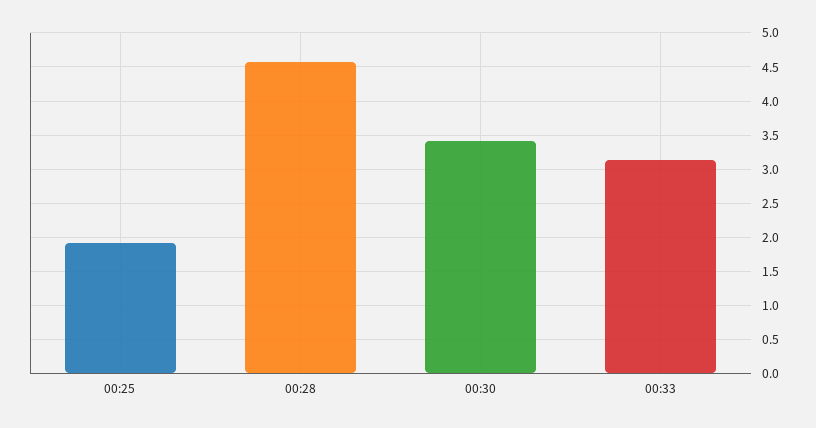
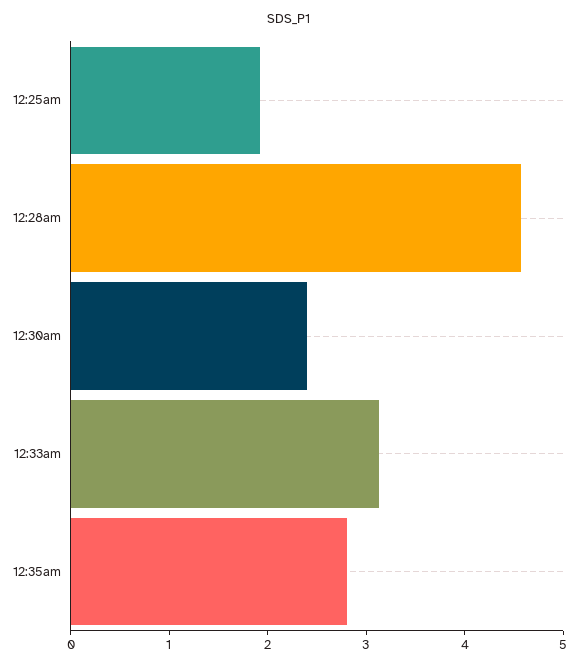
00:30: 3.4 -> 2.4
12:35am: none -> 2.8

